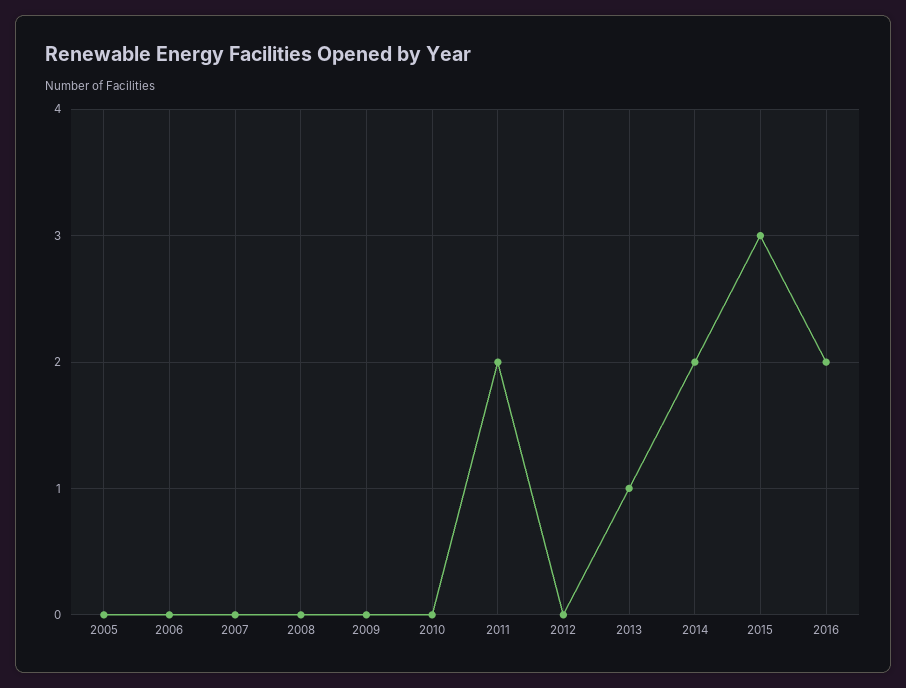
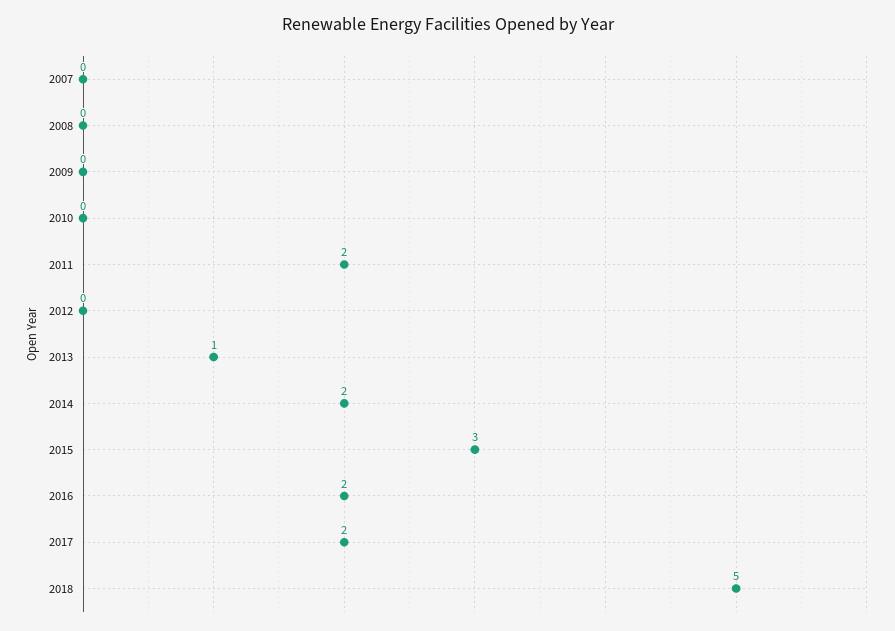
2005: 0 -> none
2006: 0 -> none
2017: none -> 2
2018: none -> 5

